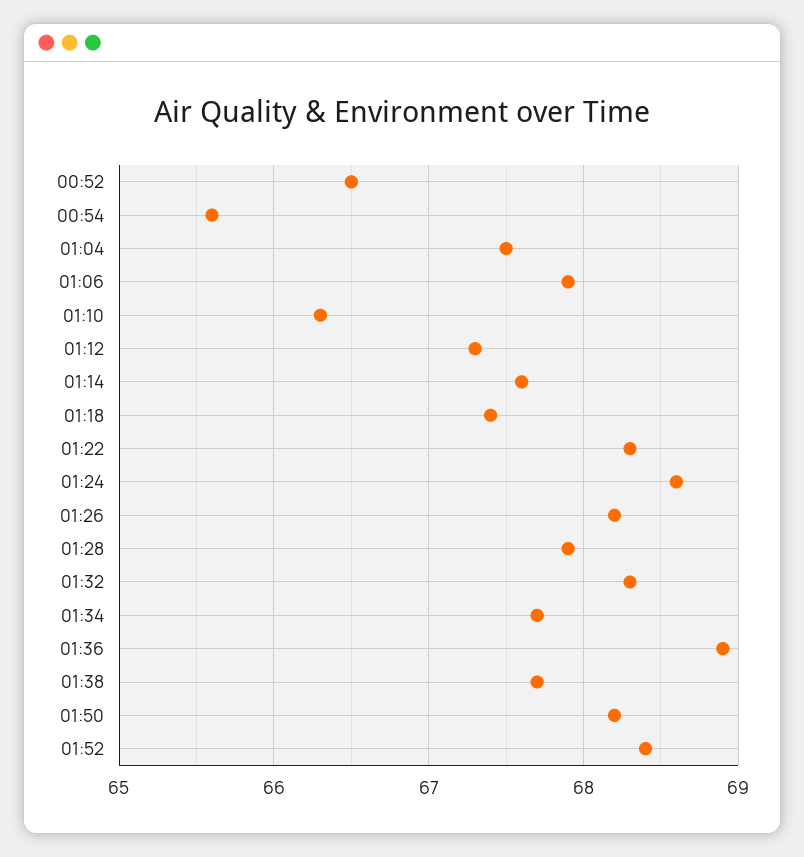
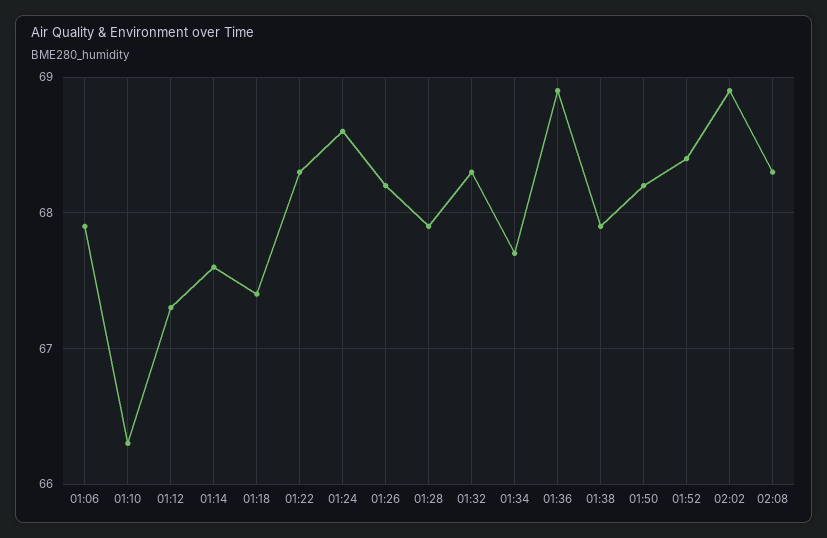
00:52: 66.5 -> none
00:54: 65.6 -> none
01:04: 67.5 -> none
01:38: 67.7 -> 67.9
02:02: none -> 68.9
02:08: none -> 68.3

